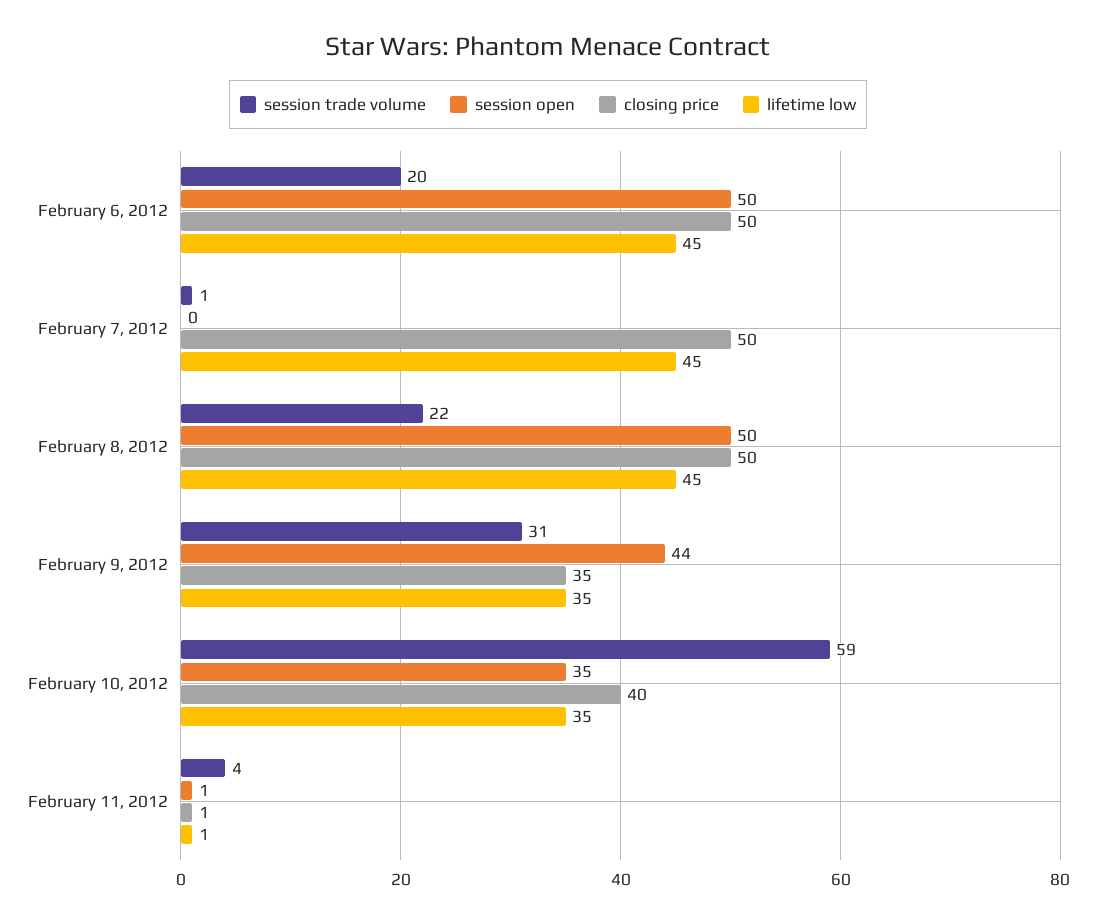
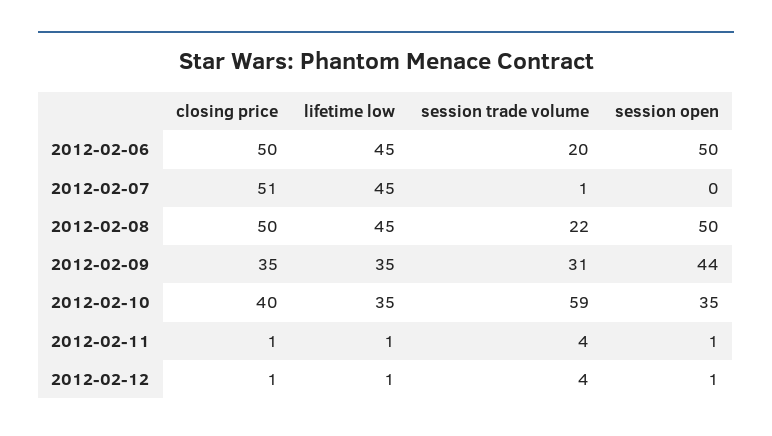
closing price, February 7, 2012: 50 -> 51
closing price, 2012-02-12: none -> 1
lifetime low, 2012-02-12: none -> 1
session trade volume, 2012-02-12: none -> 4
session open, 2012-02-12: none -> 1

